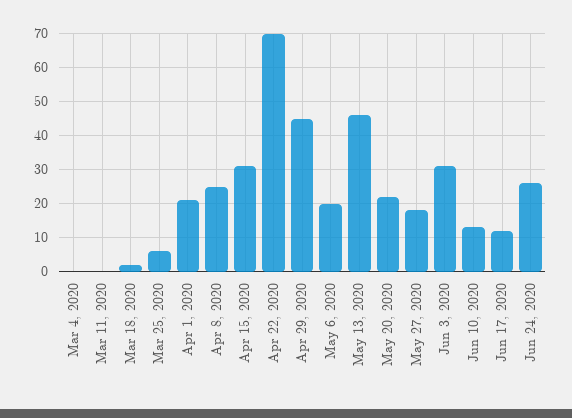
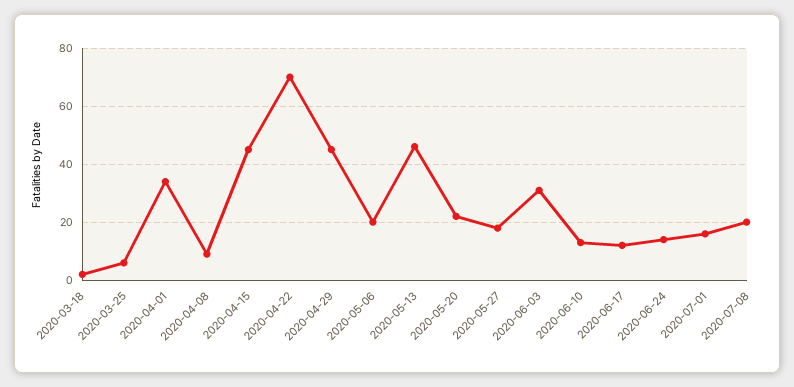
Mar 4, 2020: 0 -> none
Mar 11, 2020: 0 -> none
Apr 1, 2020: 20 -> 35
Apr 8, 2020: 25 -> 10
Apr 15, 2020: 30 -> 45
Jun 24, 2020: 25 -> 15
2020-07-01: none -> 15
2020-07-08: none -> 20

